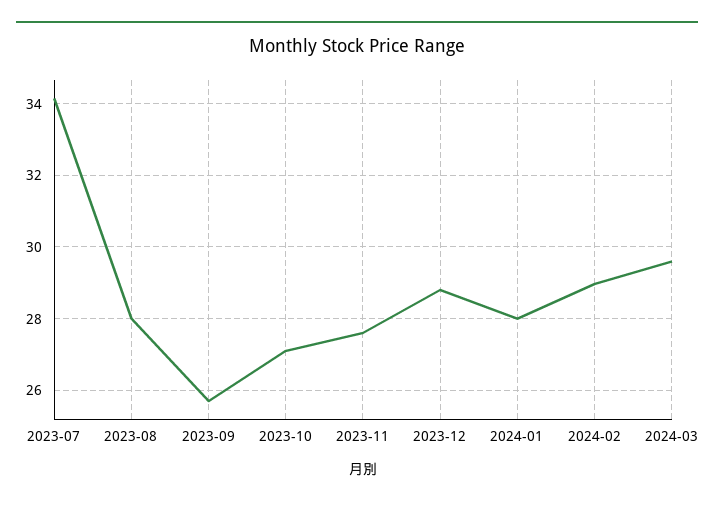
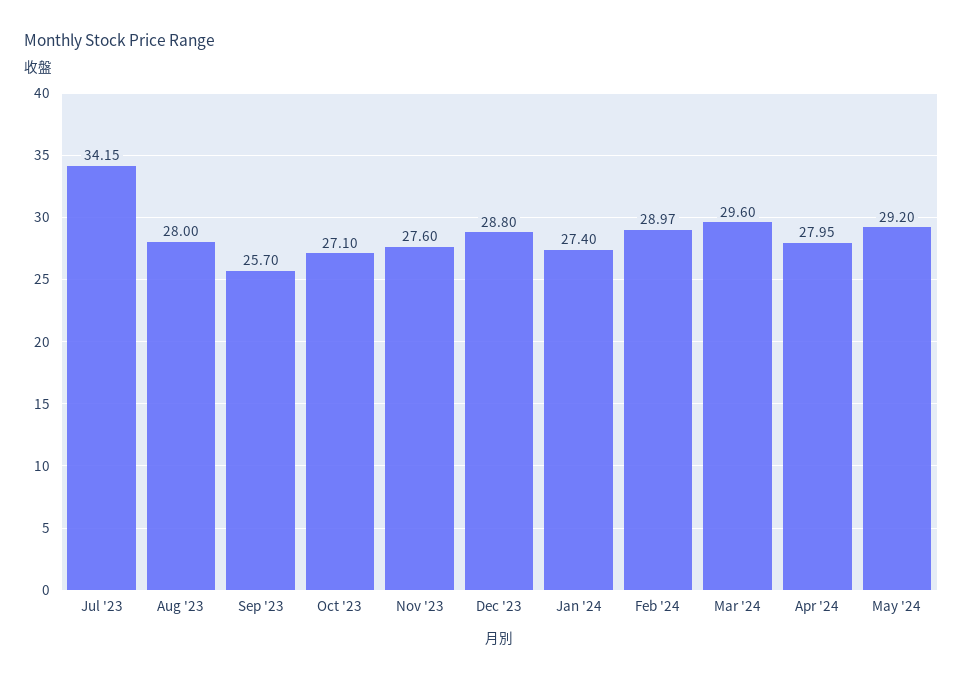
2024-01: 28 -> 27.4
Apr '24: none -> 27.95
May '24: none -> 29.2

